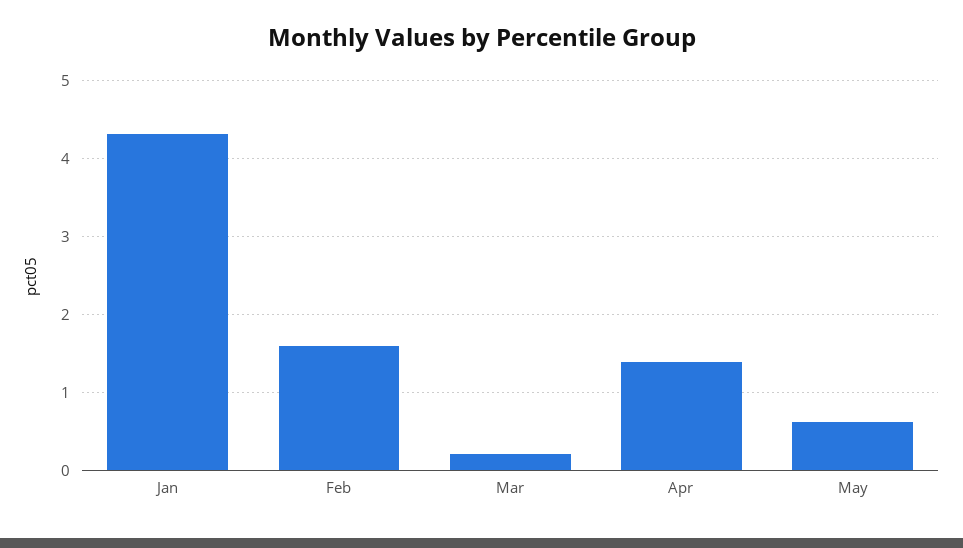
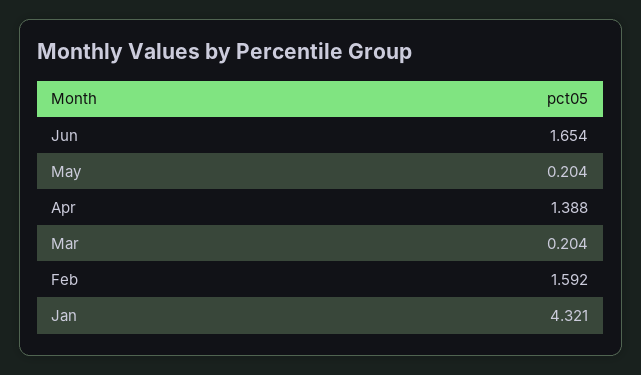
May: 0.6 -> 0.204
Jun: none -> 1.654

